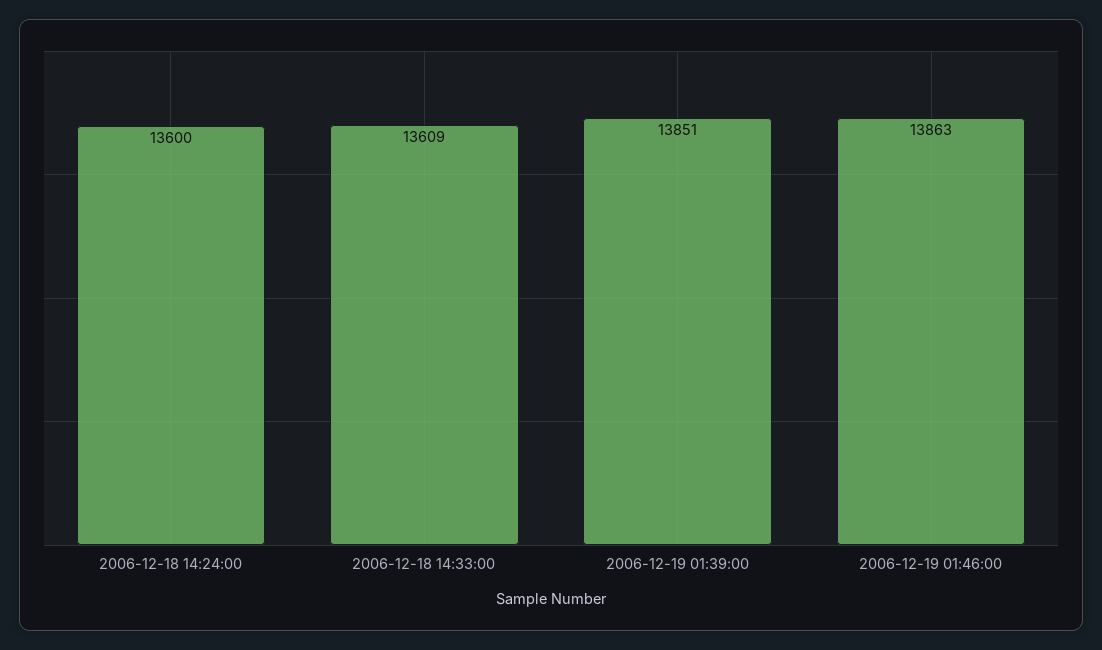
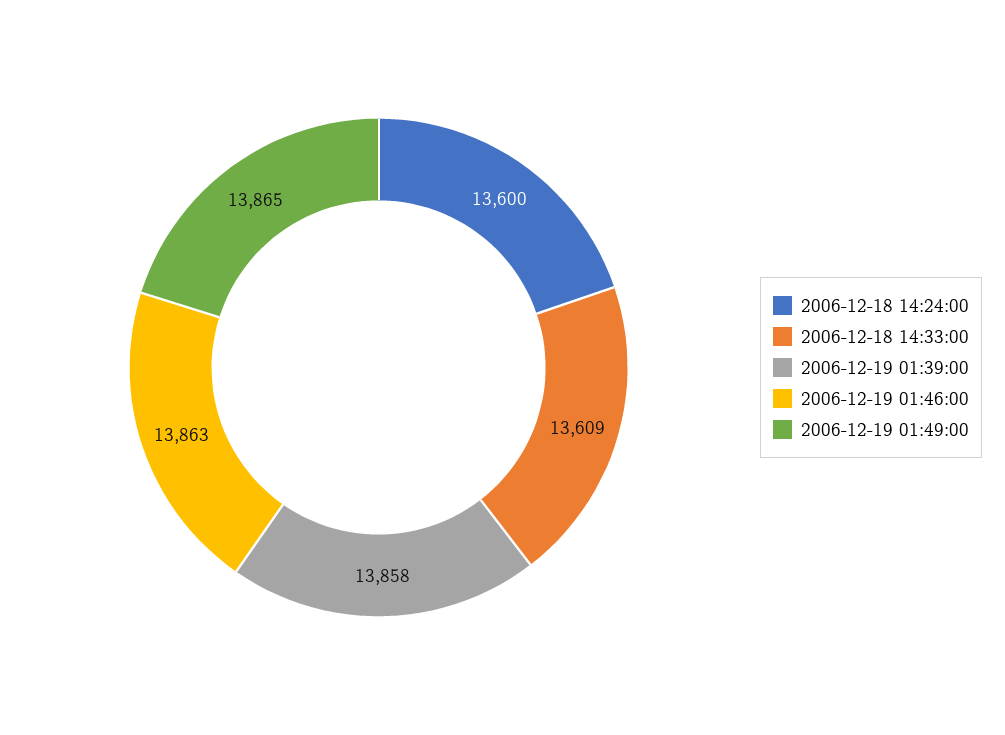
2006-12-19 01:39:00: 13851 -> 13858
2006-12-19 01:49:00: none -> 13865

